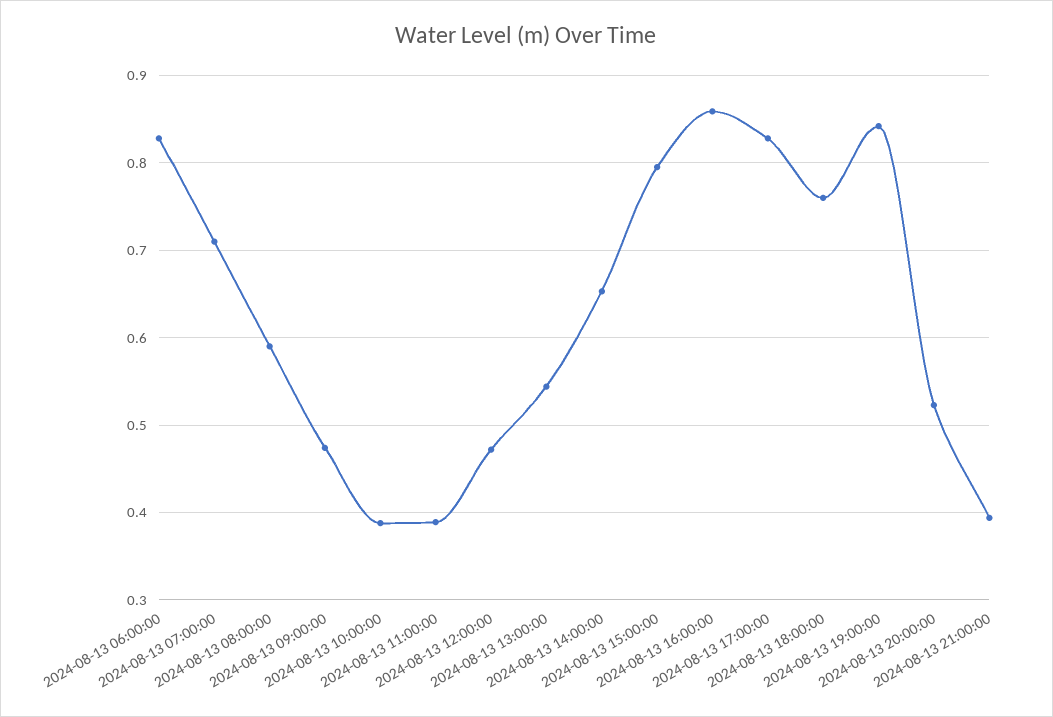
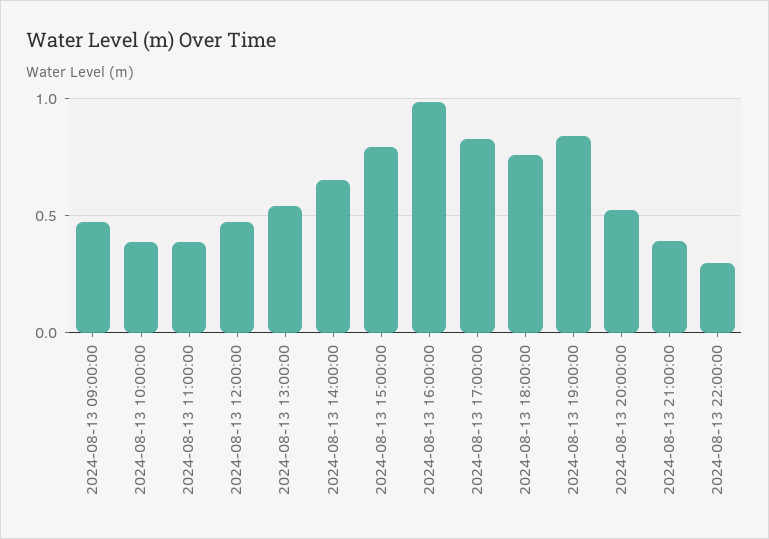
2024-08-13 06:00:00: 0.83 -> none
2024-08-13 07:00:00: 0.71 -> none
2024-08-13 08:00:00: 0.59 -> none
2024-08-13 16:00:00: 0.86 -> 1
2024-08-13 22:00:00: none -> 0.3

